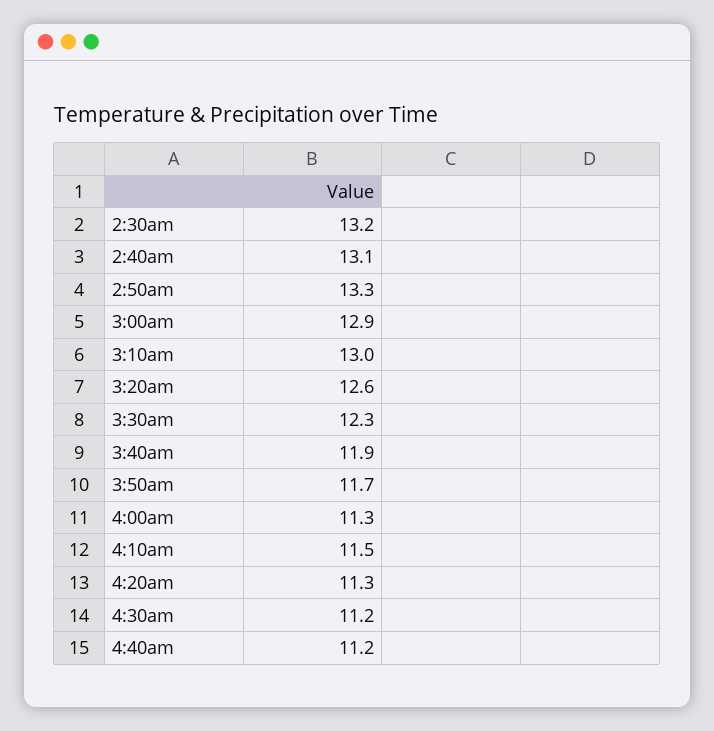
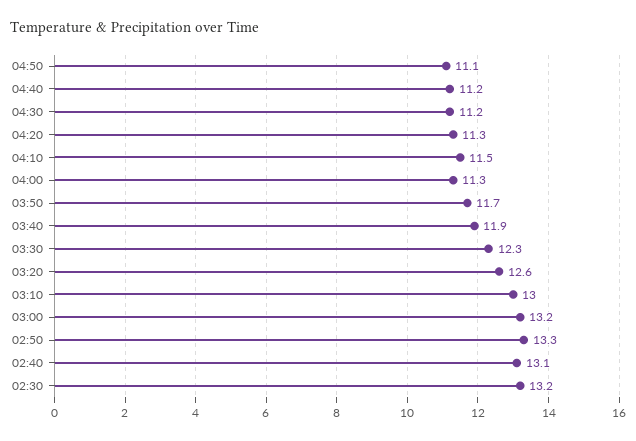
3:00am: 12.9 -> 13.2
04:50: none -> 11.1

